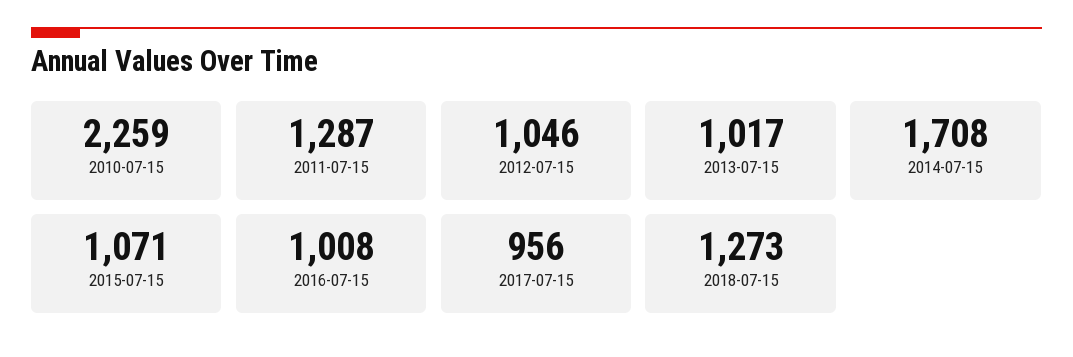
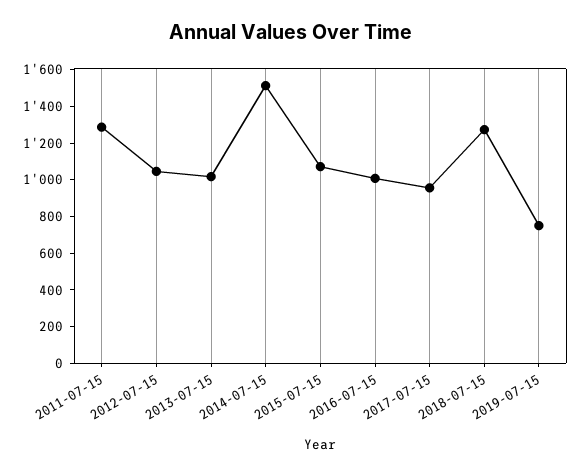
2010-07-15: 2259 -> none
2014-07-15: 1708 -> 1500
2019-07-15: none -> 750

